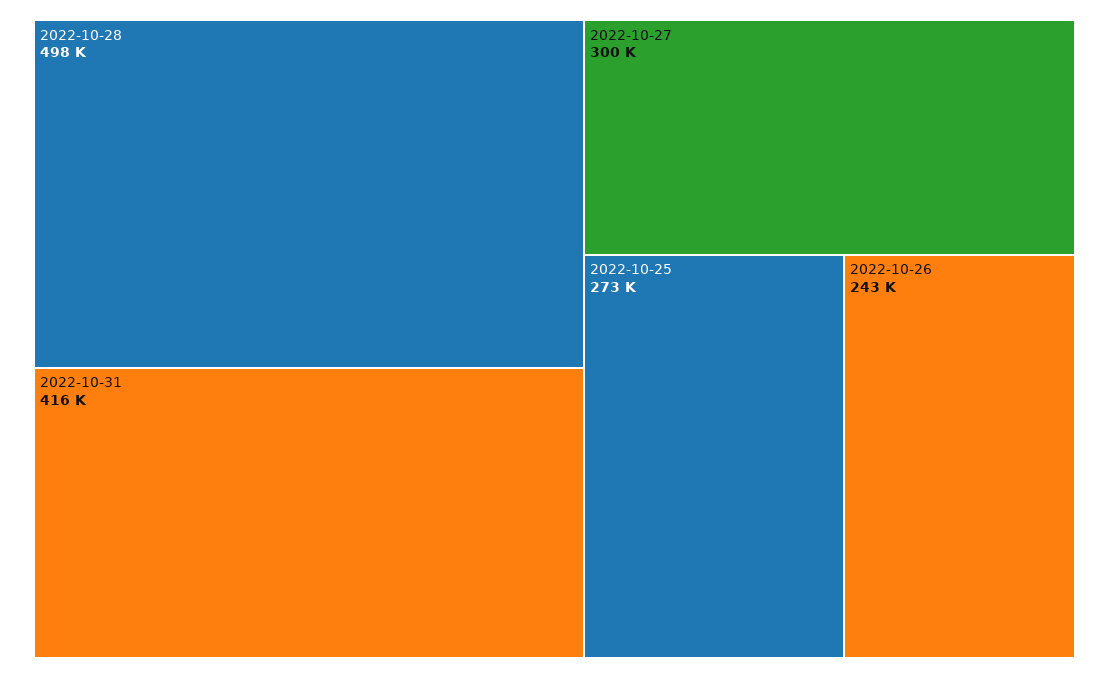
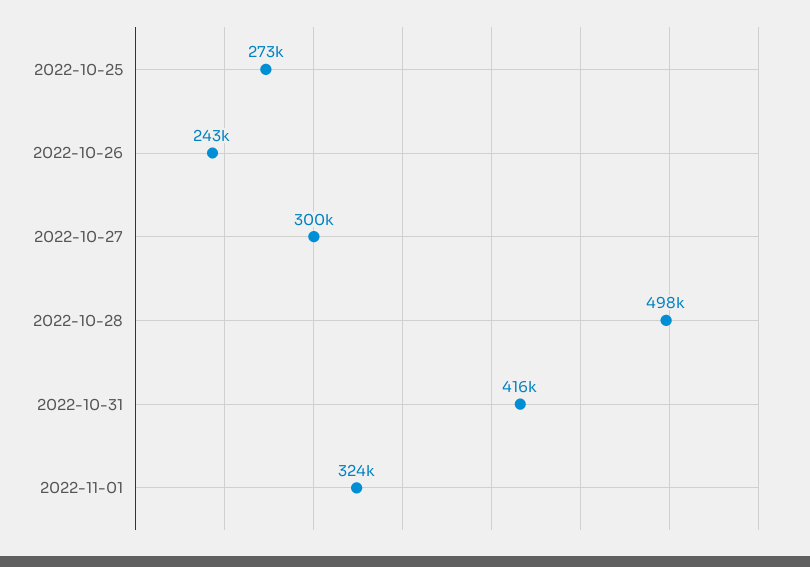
2022-11-01: none -> 324000

